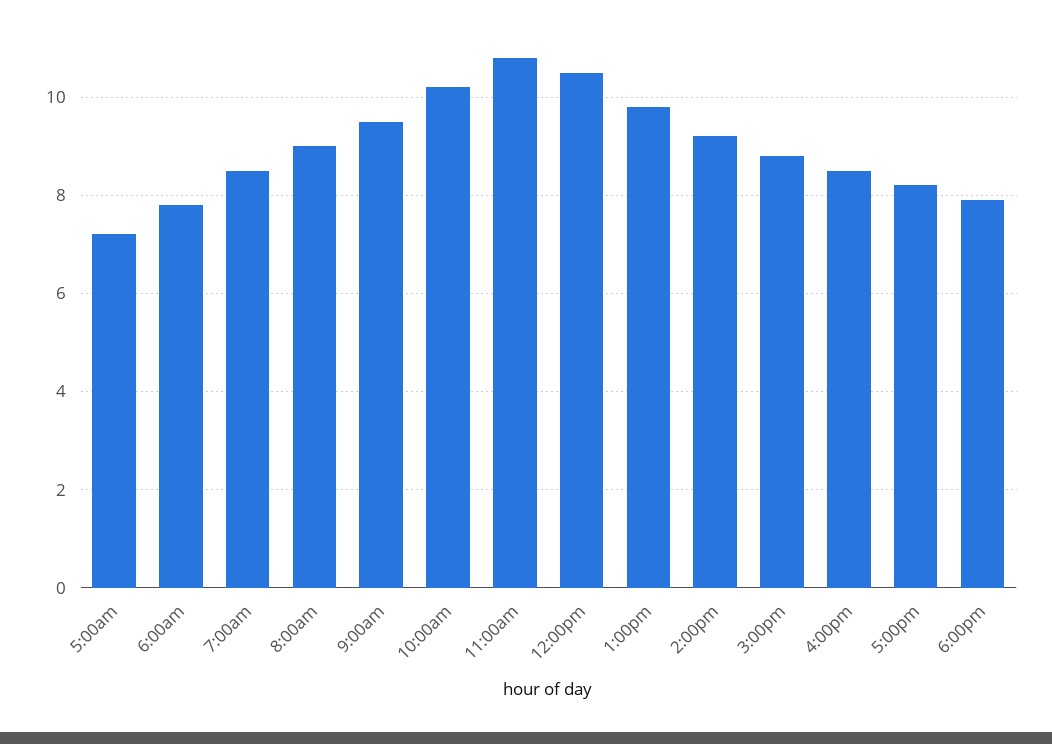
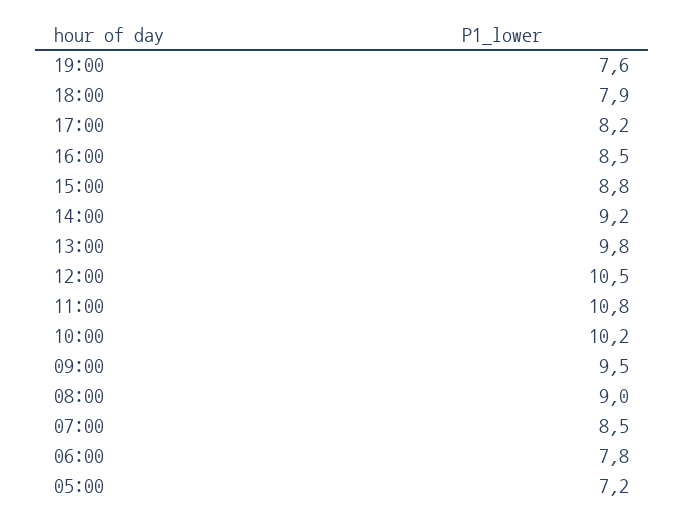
19:00: none -> 7.6

